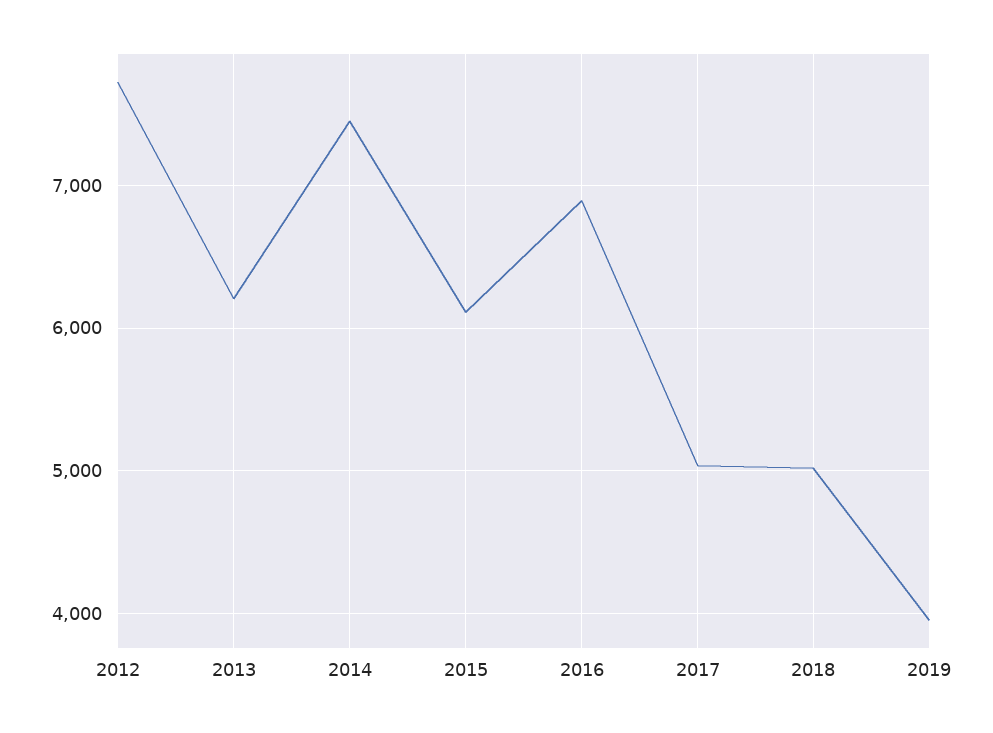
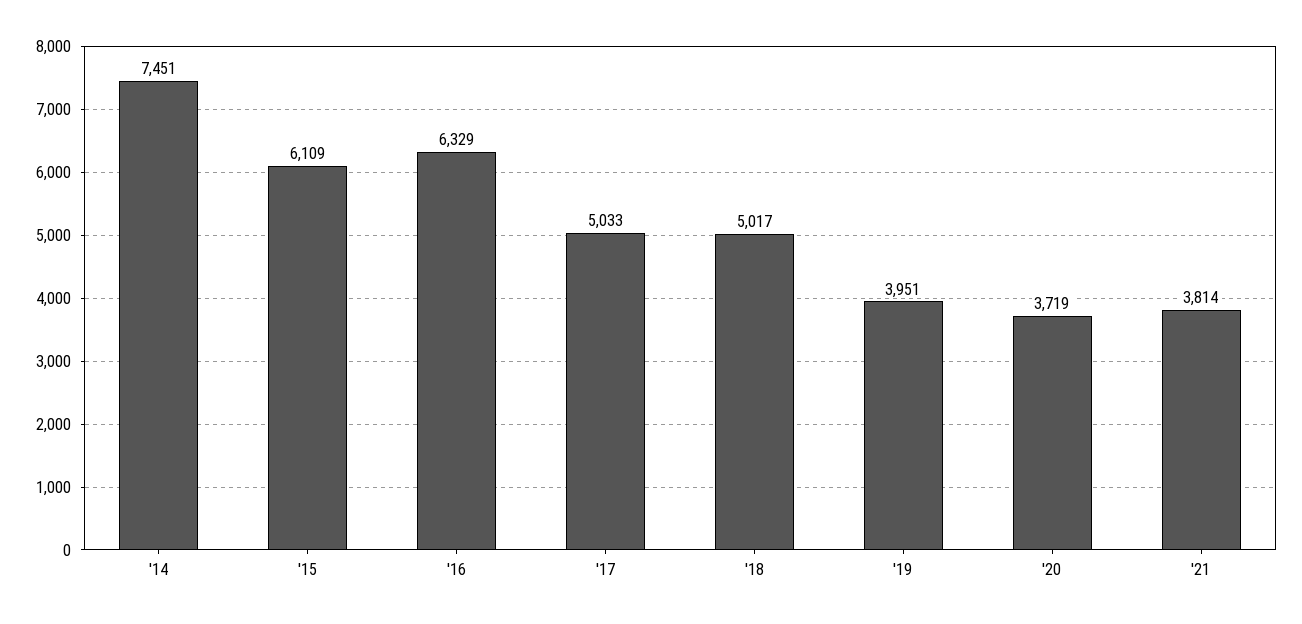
2012: 7700 -> none
2013: 6200 -> none
2016: 6900 -> 6329
'20: none -> 3719
'21: none -> 3814

